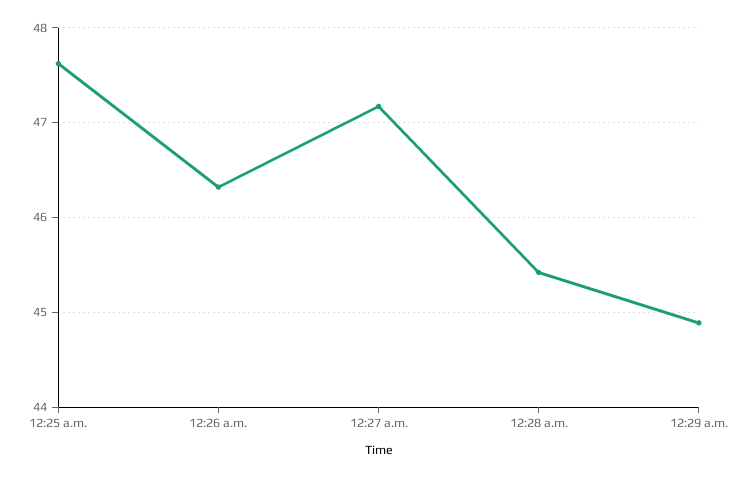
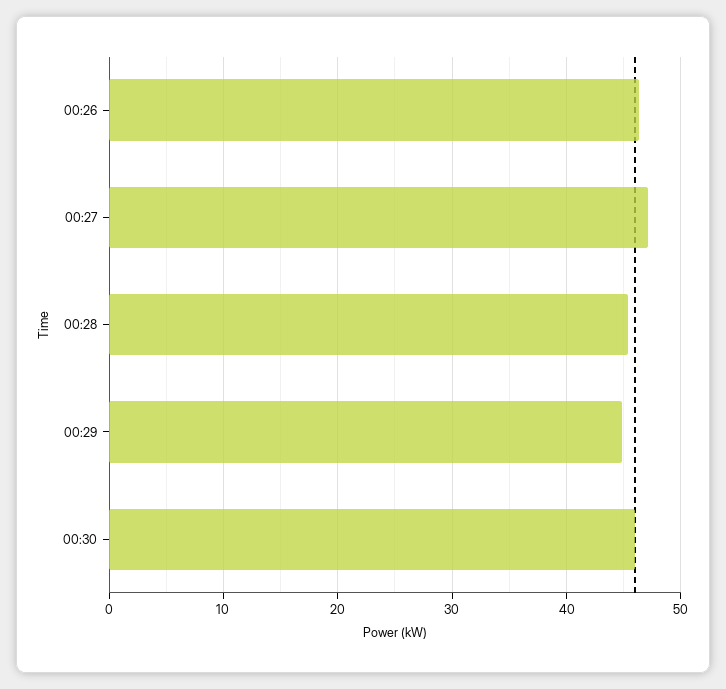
12:25 a.m.: 47.6 -> none
00:30: none -> 46

